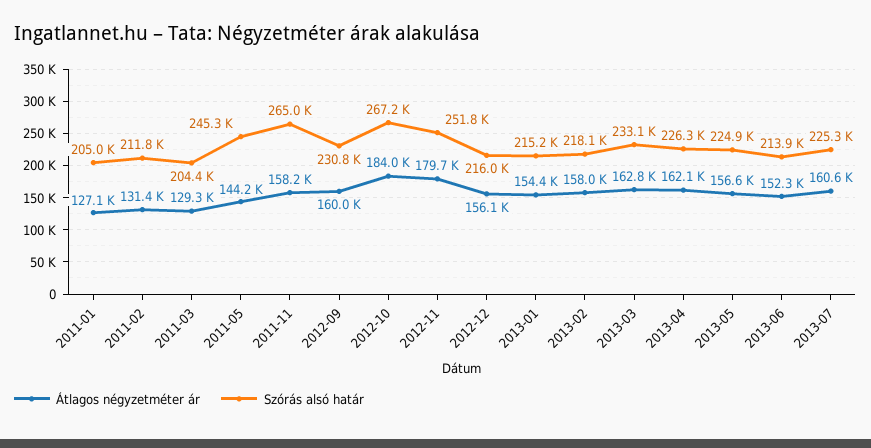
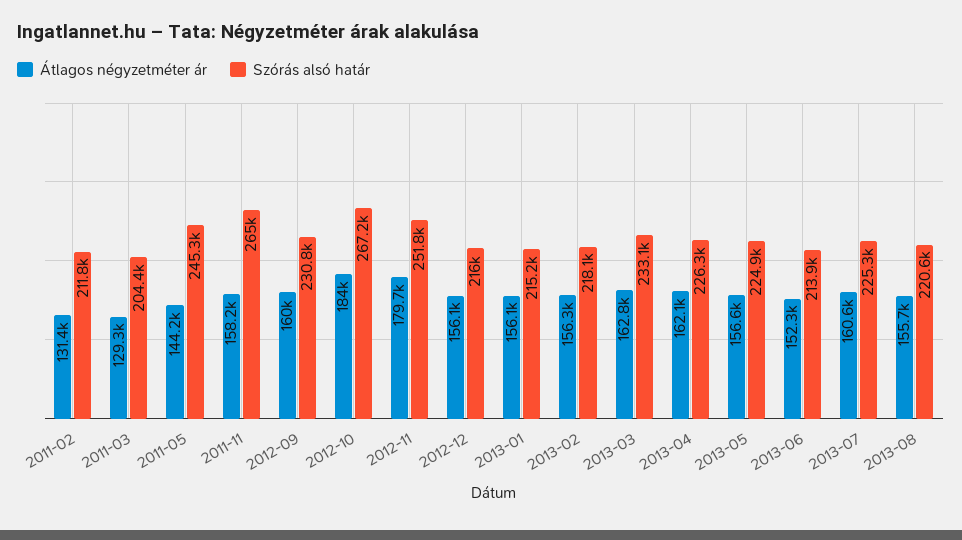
Átlagos négyzetméter ár, 2011-01: 127100 -> none
Szórás alsó határ, 2011-01: 205000 -> none
Átlagos négyzetméter ár, 2013-01: 154400 -> 156100
Átlagos négyzetméter ár, 2013-02: 158000 -> 156300
Átlagos négyzetméter ár, 2013-08: none -> 155700
Szórás alsó határ, 2013-08: none -> 220600

